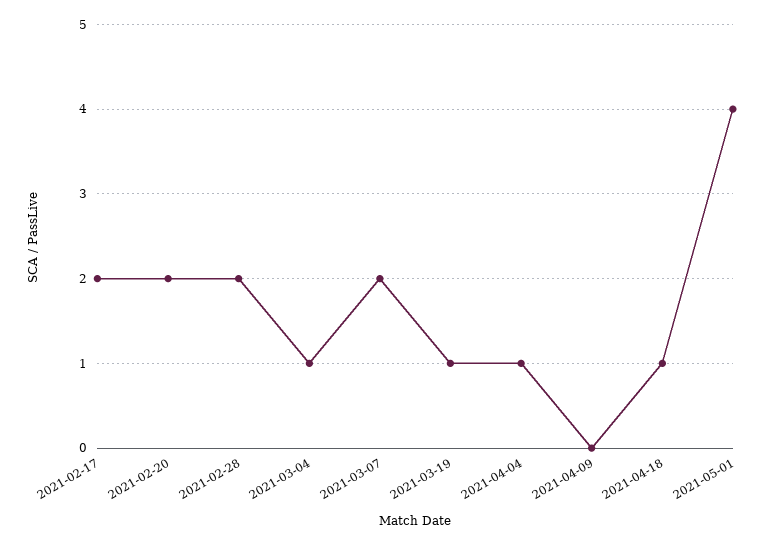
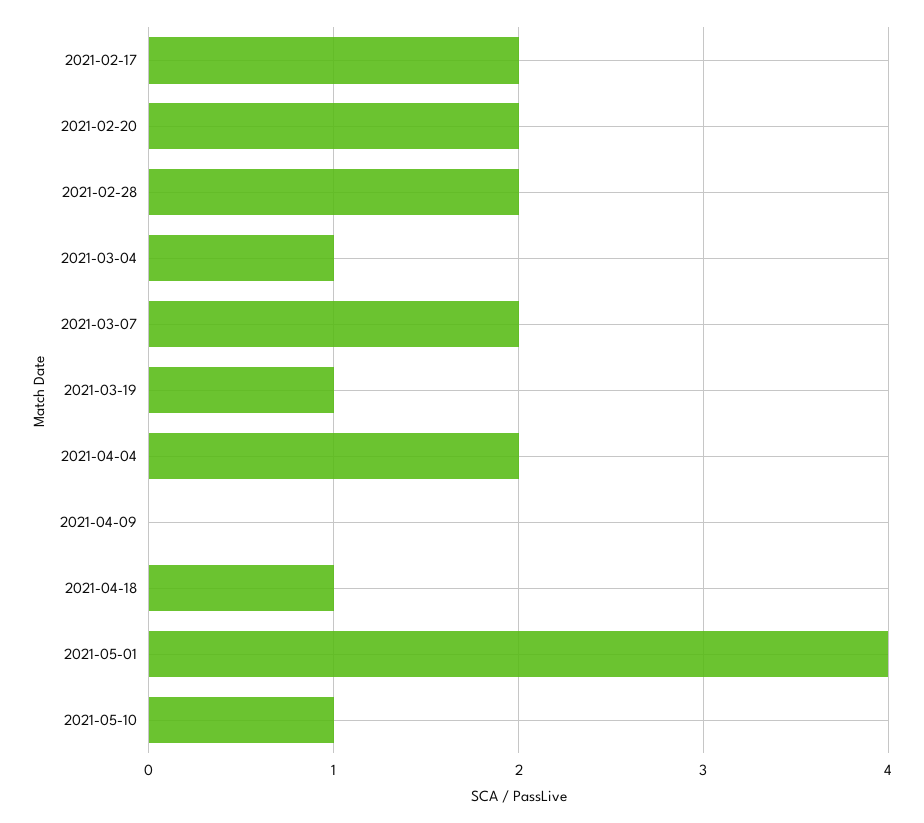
2021-04-04: 1 -> 2
2021-05-10: none -> 1

